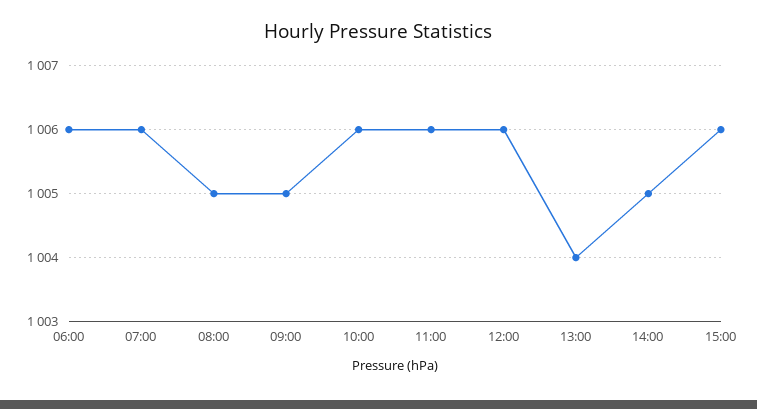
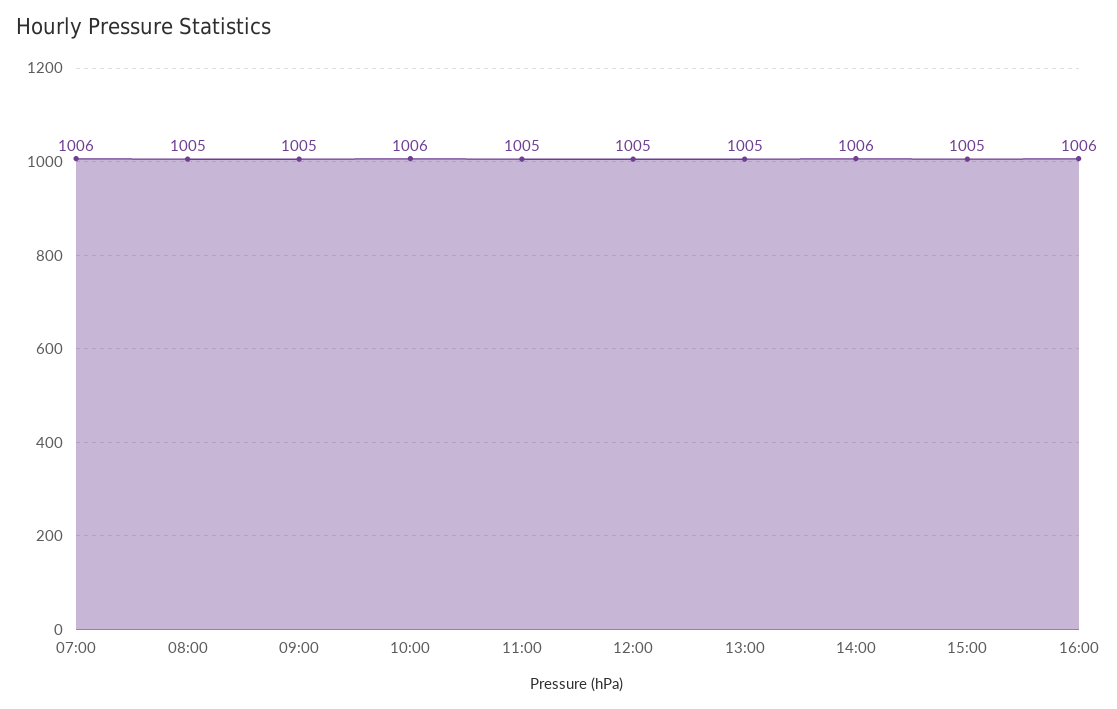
06:00: 1006 -> none
11:00: 1006 -> 1005
12:00: 1006 -> 1005
13:00: 1004 -> 1005
14:00: 1005 -> 1006
15:00: 1006 -> 1005
16:00: none -> 1006

